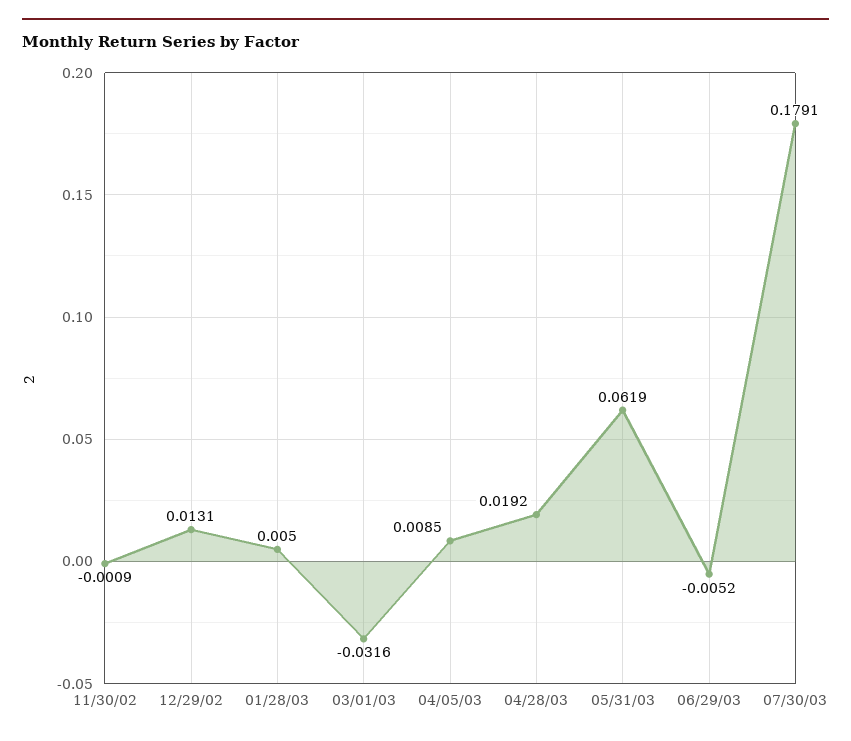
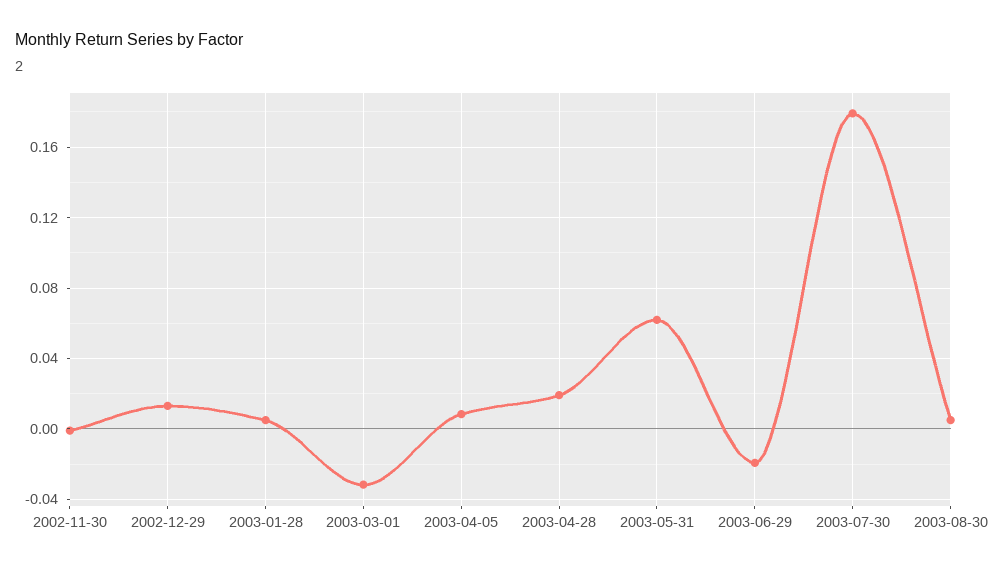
06/29/03: -0.0052 -> -0.02
2003-08-30: none -> 0.005

